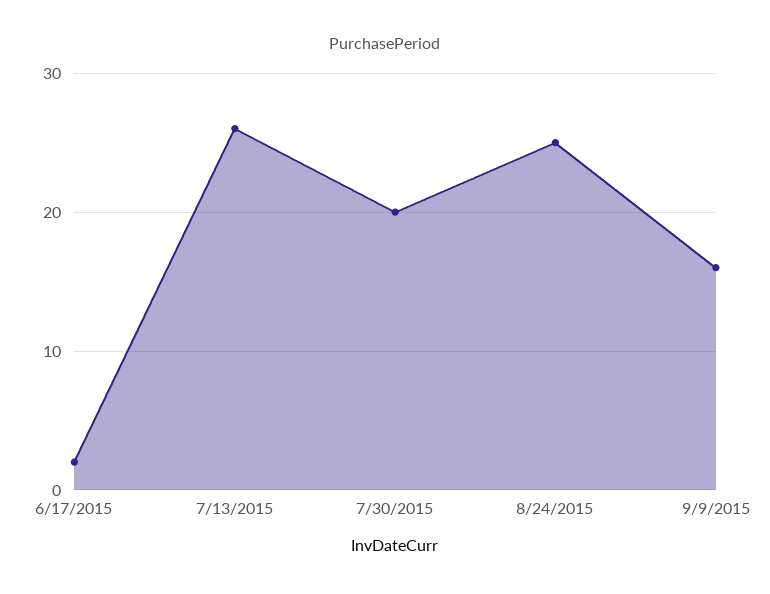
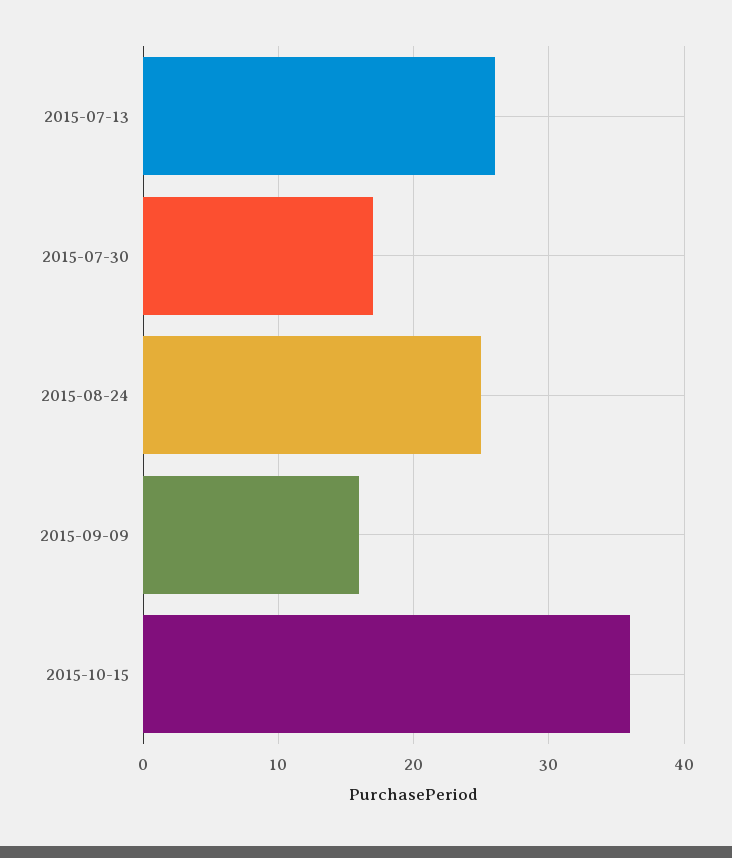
6/17/2015: 2 -> none
7/30/2015: 20 -> 17
2015-10-15: none -> 36

